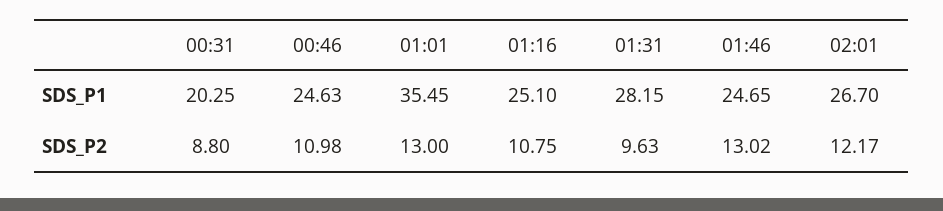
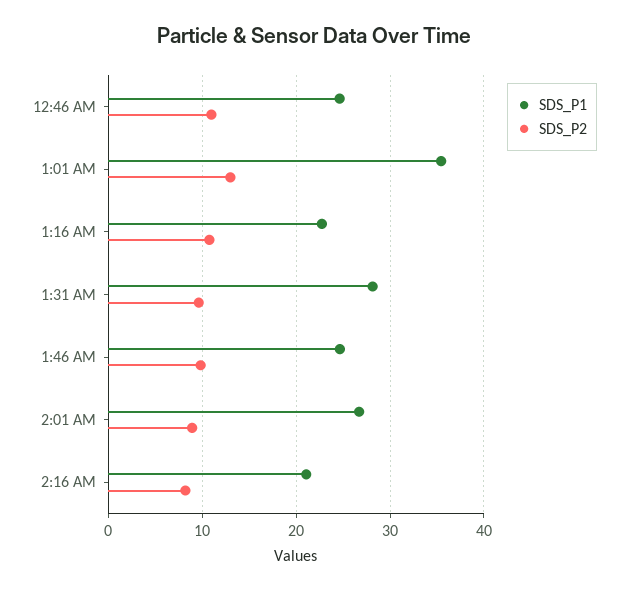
SDS_P1, 00:31: 20.25 -> none
SDS_P1, 01:16: 25.1 -> 23
SDS_P2, 00:31: 8.8 -> none
SDS_P2, 01:46: 13.02 -> 10
SDS_P2, 02:01: 12.17 -> 9
SDS_P1, 2:16 AM: none -> 21
SDS_P2, 2:16 AM: none -> 8

